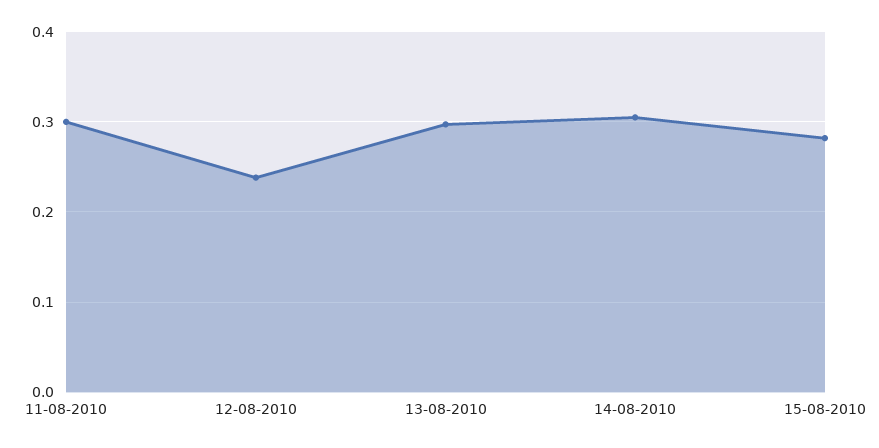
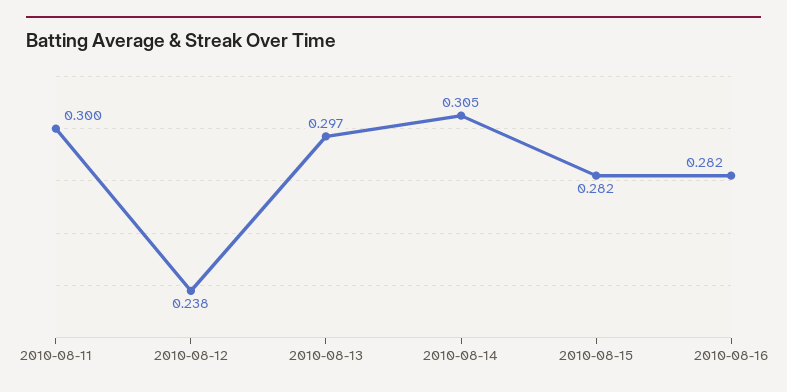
2010-08-16: none -> 0.282

